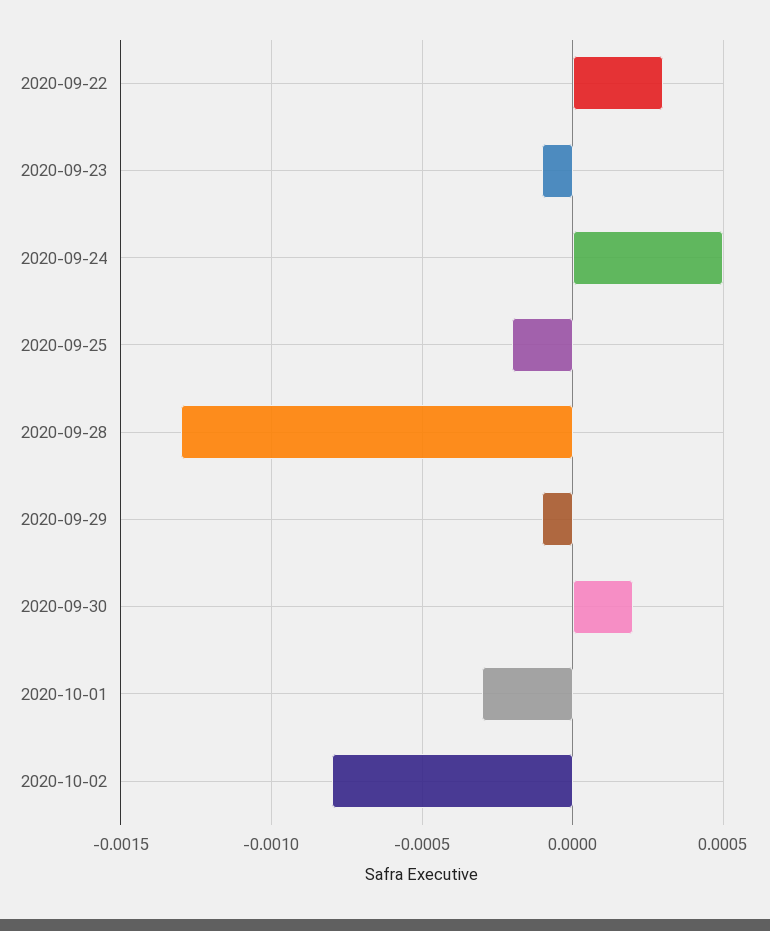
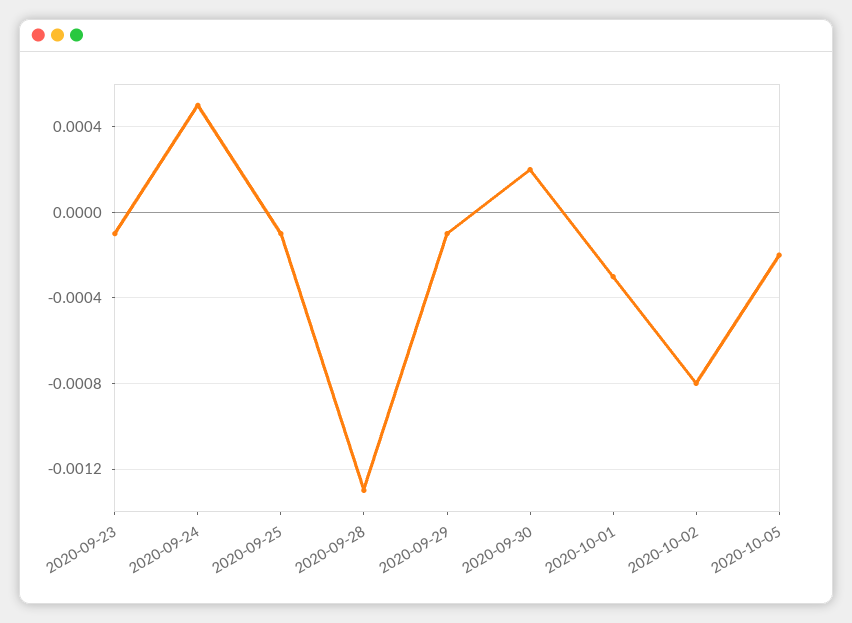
2020-09-22: 0.0003 -> none
2020-09-25: -0.0002 -> -0.0001
2020-10-05: none -> -0.0002

